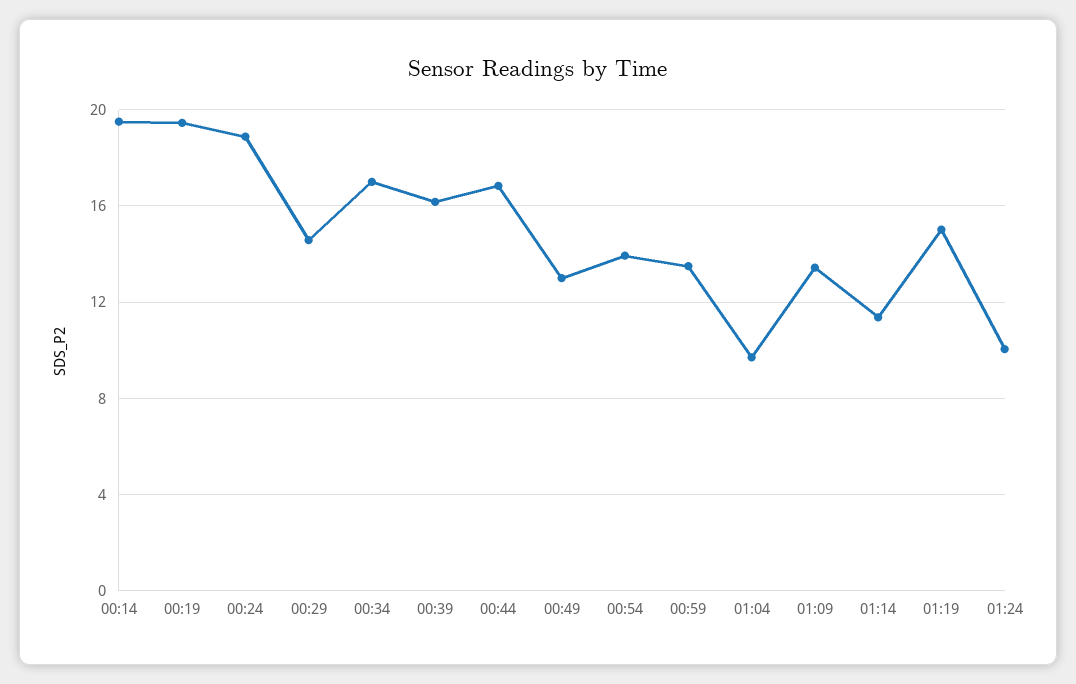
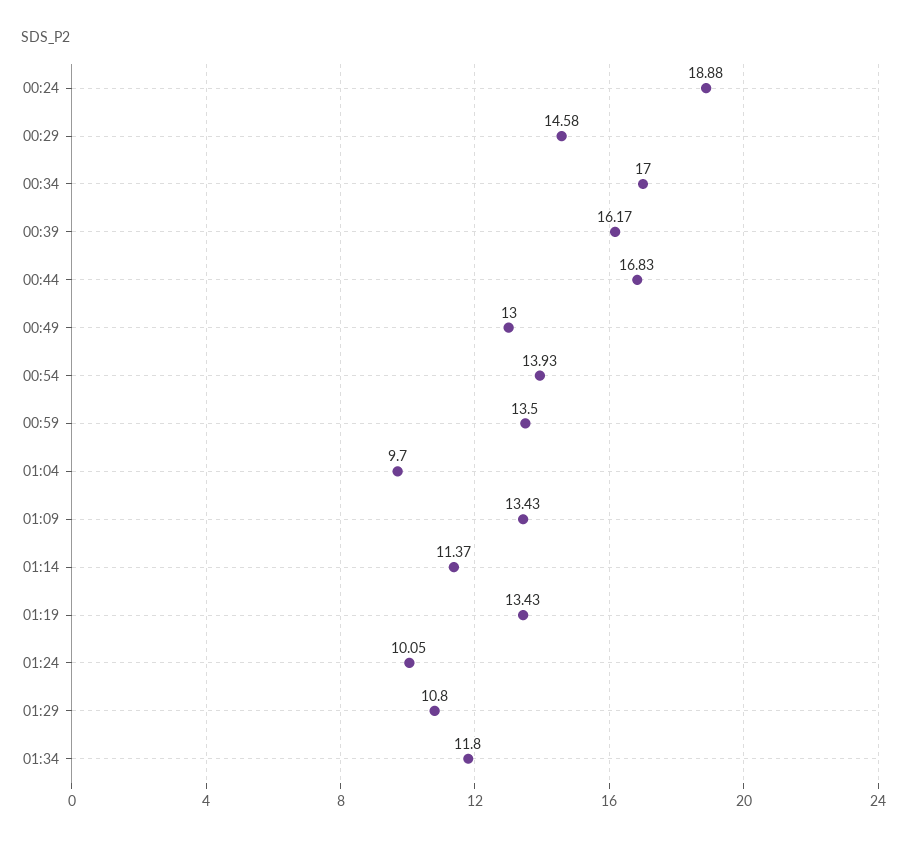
00:14: 19.5 -> none
00:19: 19.5 -> none
01:19: 15 -> 13.43
01:29: none -> 10.8
01:34: none -> 11.8

